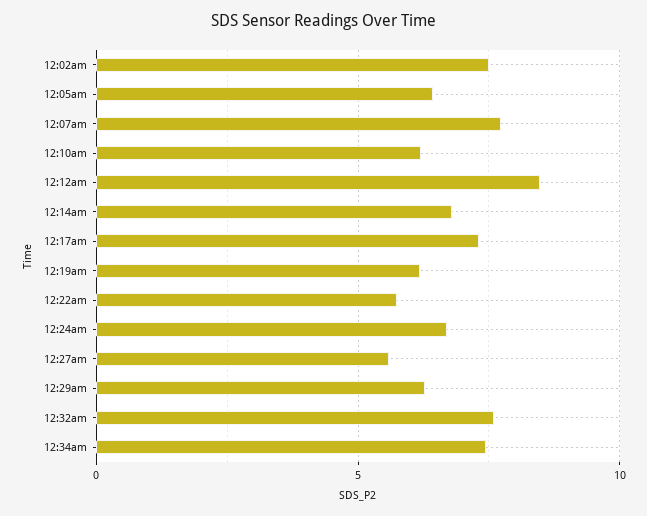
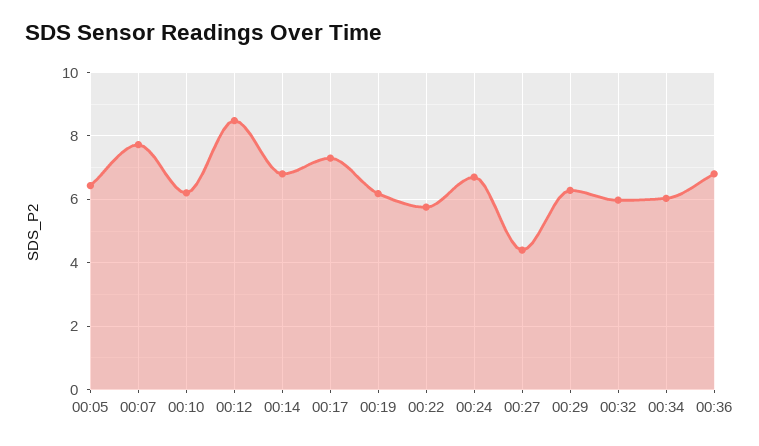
12:02am: 7.5 -> none
12:27am: 5.5 -> 4.4
12:32am: 7.5 -> 6
12:34am: 7.5 -> 6
00:36: none -> 6.8

